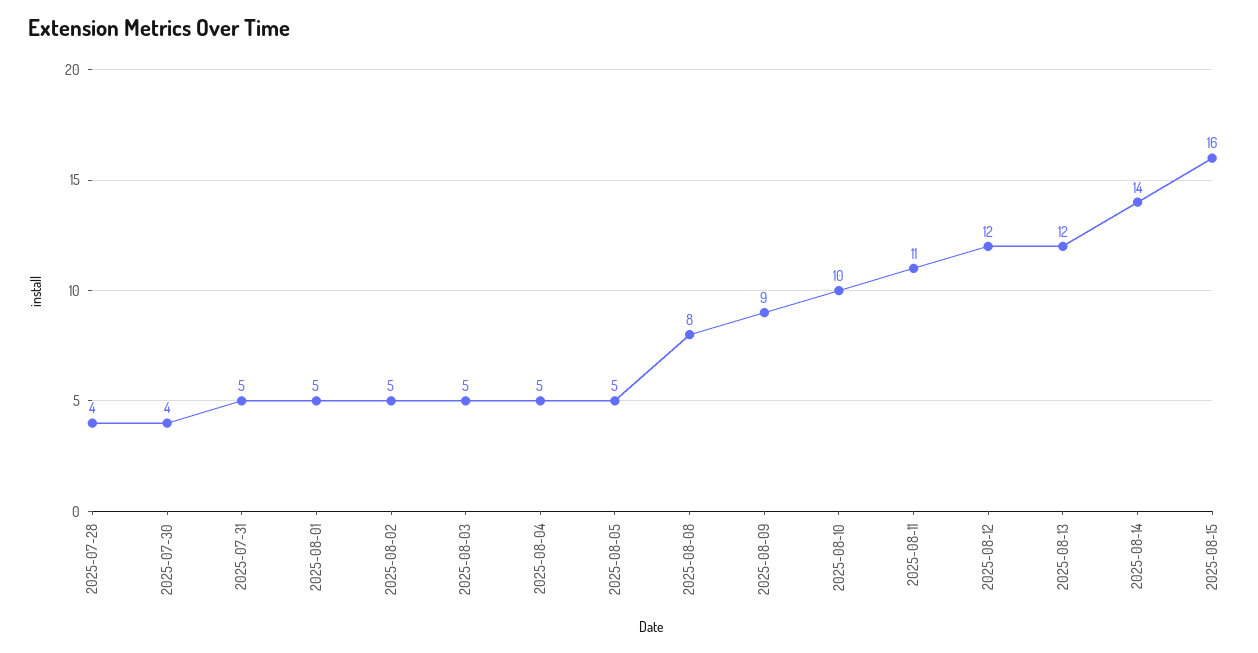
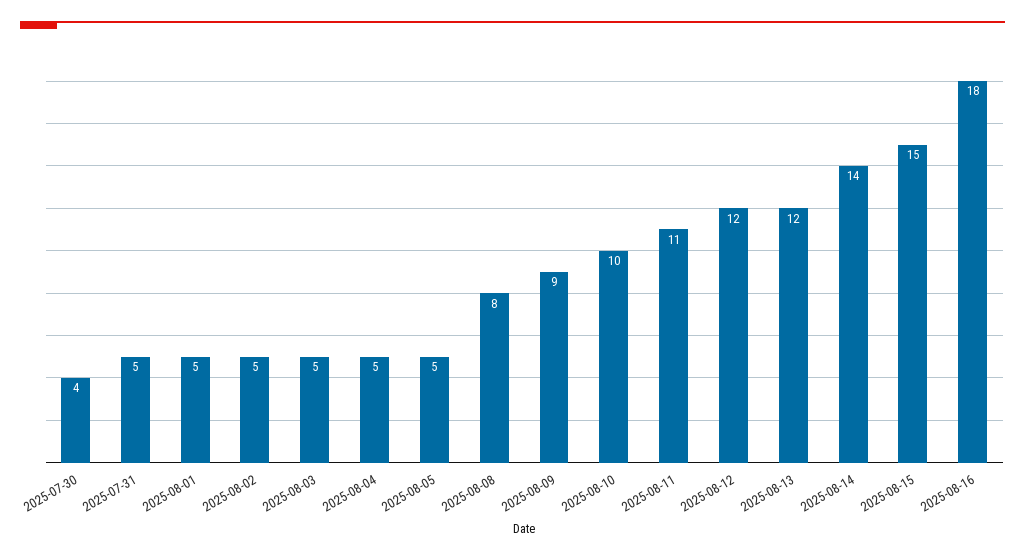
2025-07-28: 4 -> none
2025-08-15: 16 -> 15
2025-08-16: none -> 18

